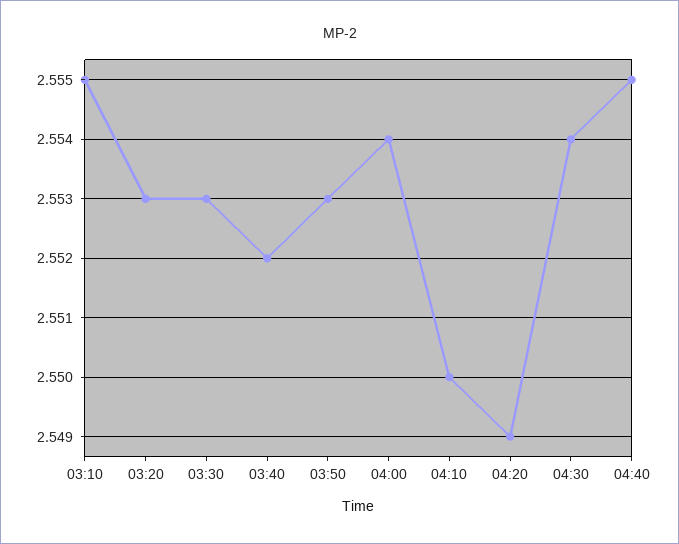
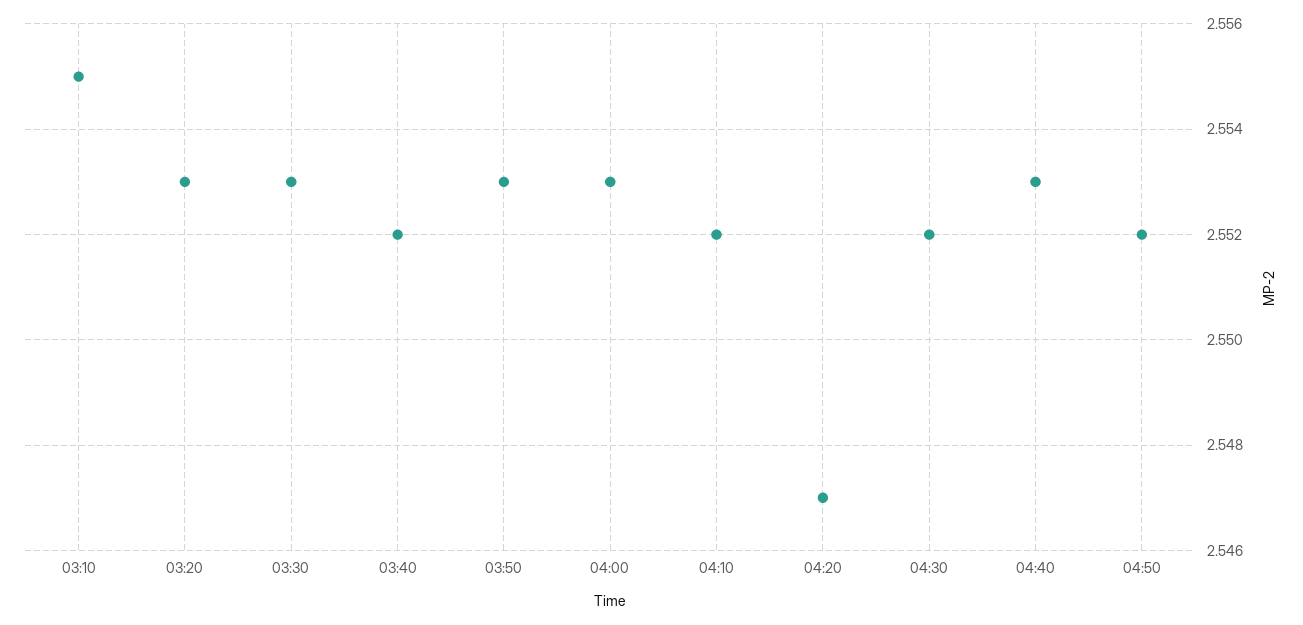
04:00: 2.554 -> 2.553
04:10: 2.55 -> 2.552
04:20: 2.549 -> 2.547
04:30: 2.554 -> 2.552
04:40: 2.555 -> 2.553
04:50: none -> 2.552

